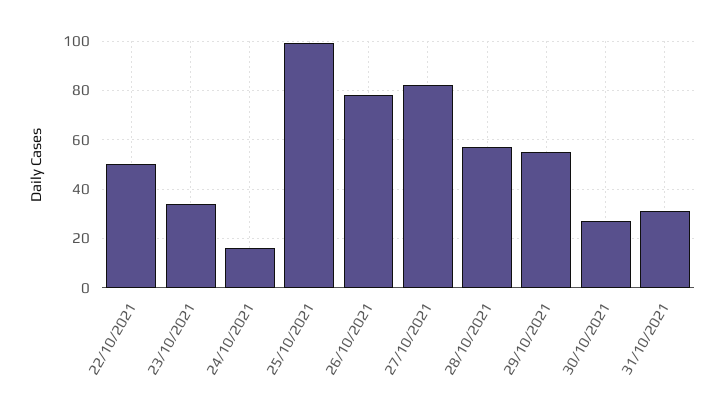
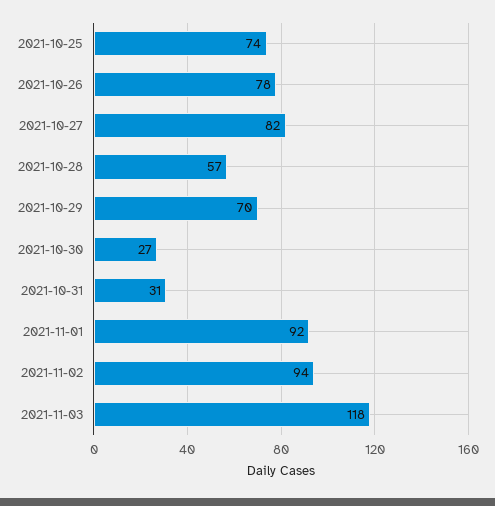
22/10/2021: 50 -> none
23/10/2021: 35 -> none
24/10/2021: 15 -> none
25/10/2021: 100 -> 74
29/10/2021: 55 -> 70
2021-11-01: none -> 92
2021-11-02: none -> 94
2021-11-03: none -> 118

